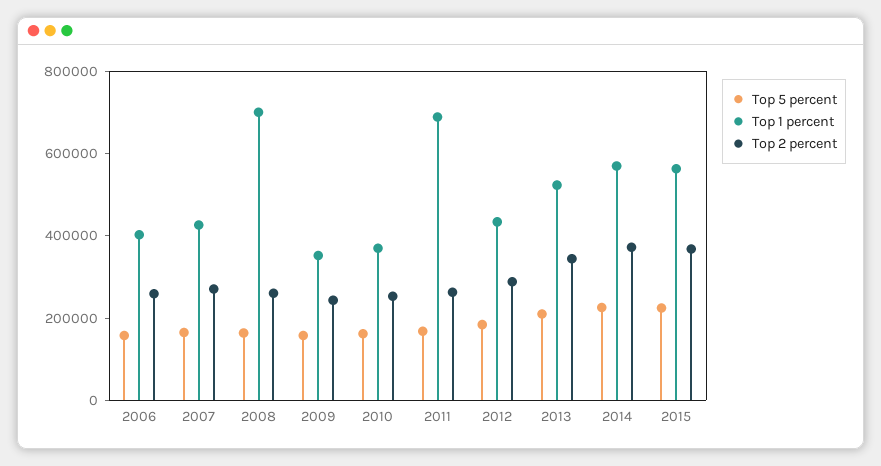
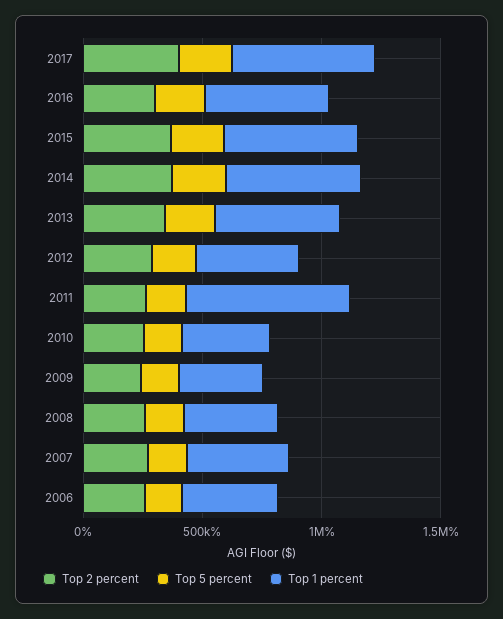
Top 1 percent, 2008: 700000 -> 400000
Top 2 percent, 2017: none -> 400000
Top 5 percent, 2017: none -> 200000
Top 1 percent, 2017: none -> 600000
Top 2 percent, 2016: none -> 300000
Top 5 percent, 2016: none -> 200000
Top 1 percent, 2016: none -> 500000

